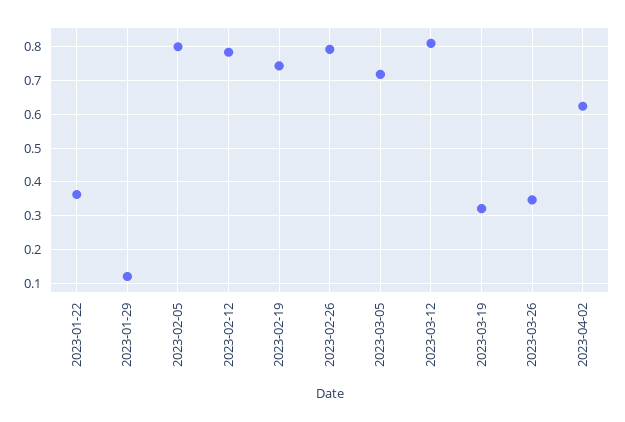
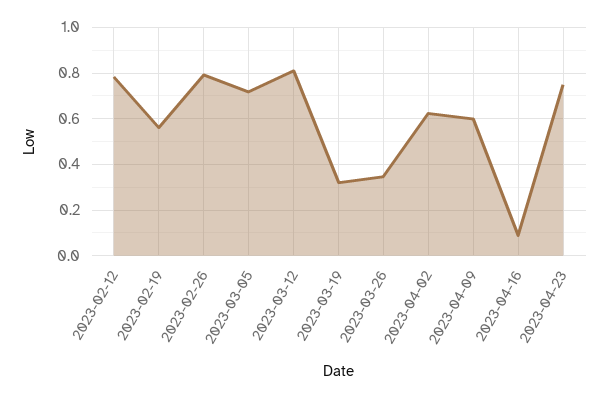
2023-01-22: 0.36 -> none
2023-01-29: 0.12 -> none
2023-02-05: 0.8 -> none
2023-02-19: 0.74 -> 0.55
2023-04-09: none -> 0.6
2023-04-16: none -> 0.1
2023-04-23: none -> 0.75

